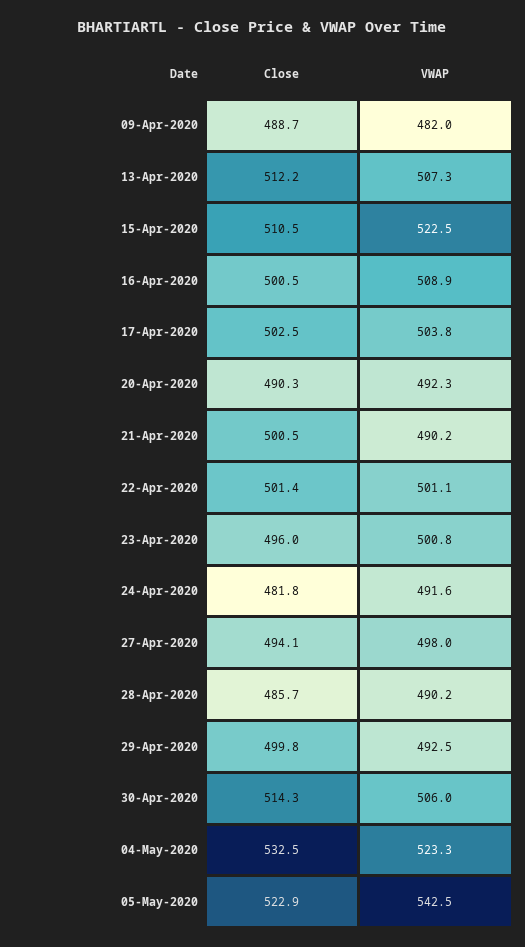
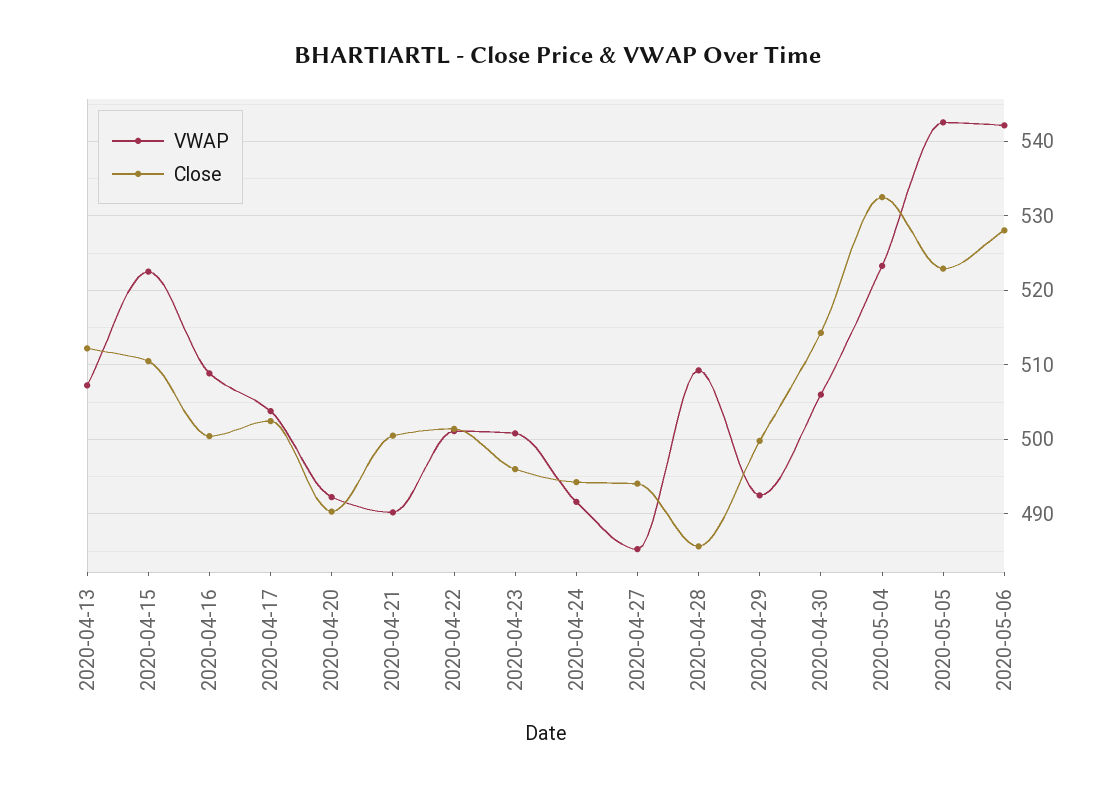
Close, 09-Apr-2020: 488.7 -> none
VWAP, 09-Apr-2020: 482 -> none
Close, 24-Apr-2020: 481.8 -> 494
VWAP, 27-Apr-2020: 498 -> 485
VWAP, 28-Apr-2020: 490.2 -> 509
VWAP, 2020-05-06: none -> 542
Close, 2020-05-06: none -> 528

